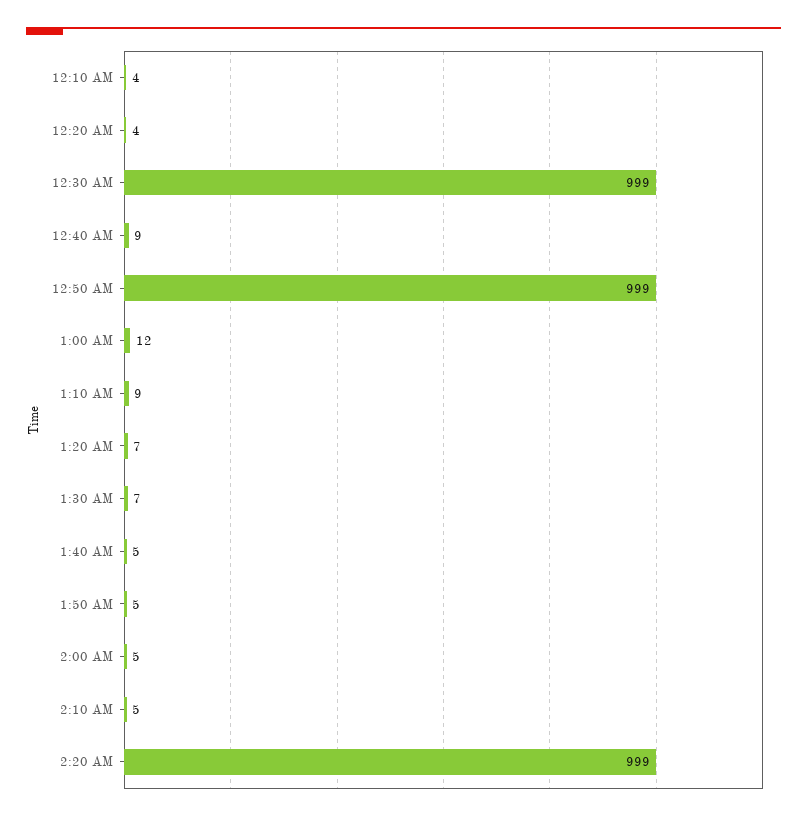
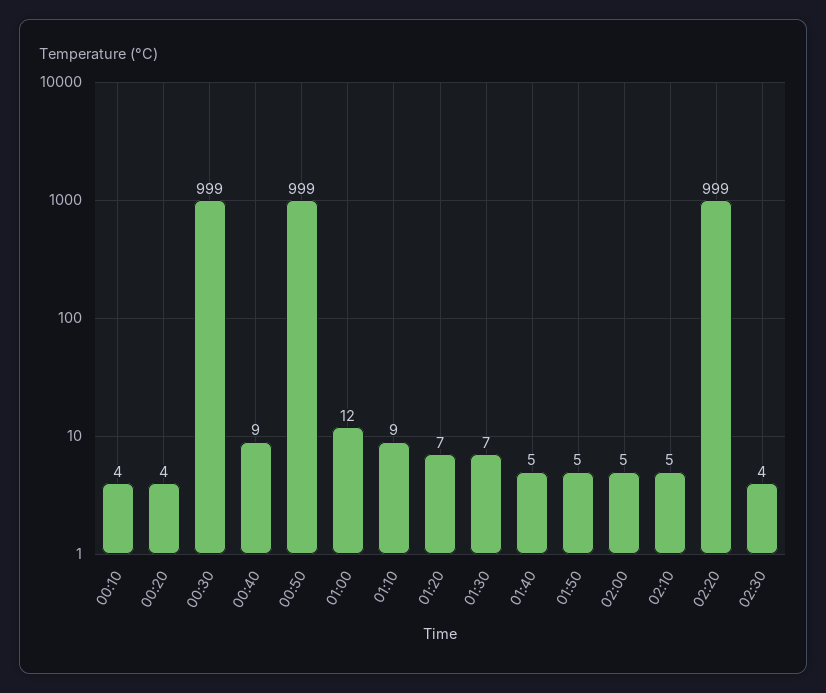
02:30: none -> 4

